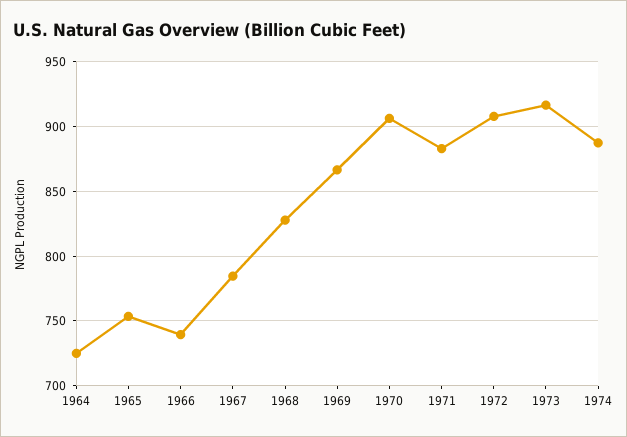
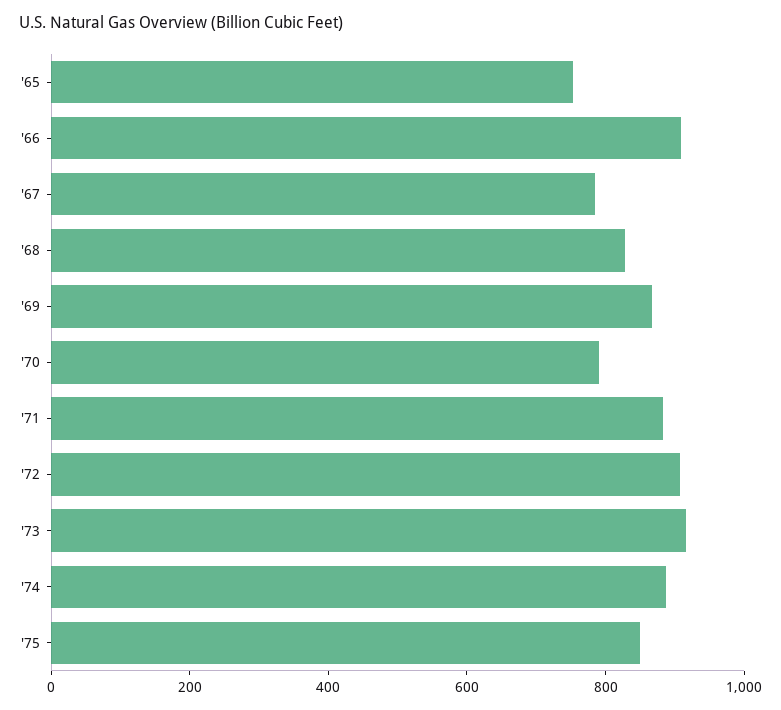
1964: 725 -> none
1966: 740 -> 900
1970: 905 -> 800
'75: none -> 850

